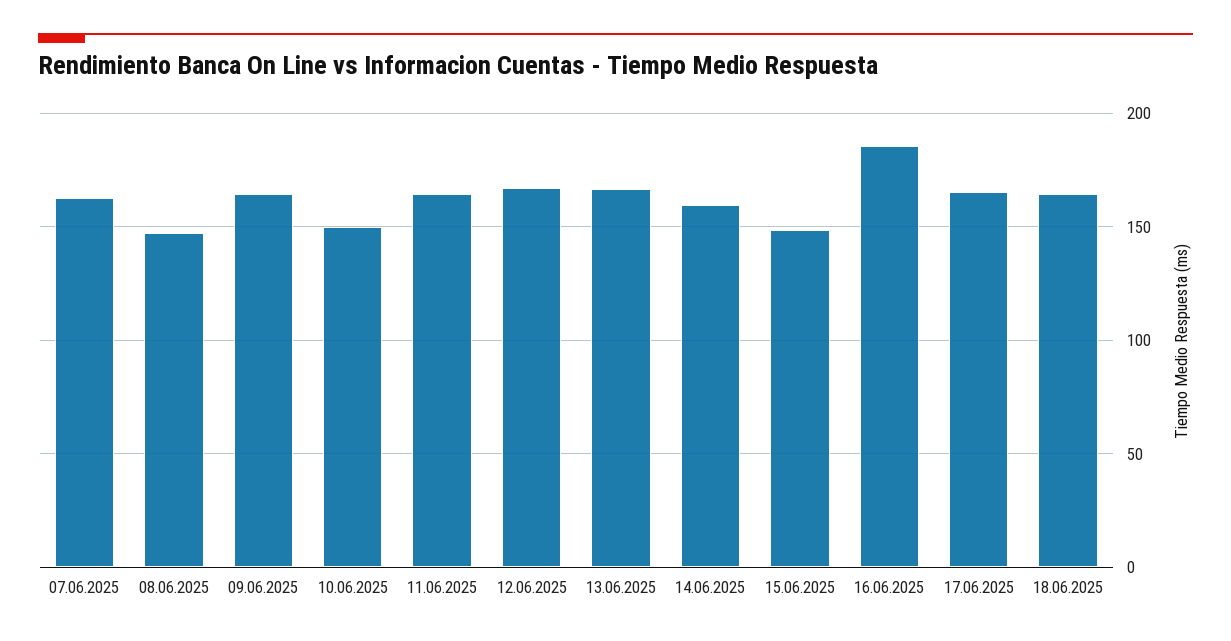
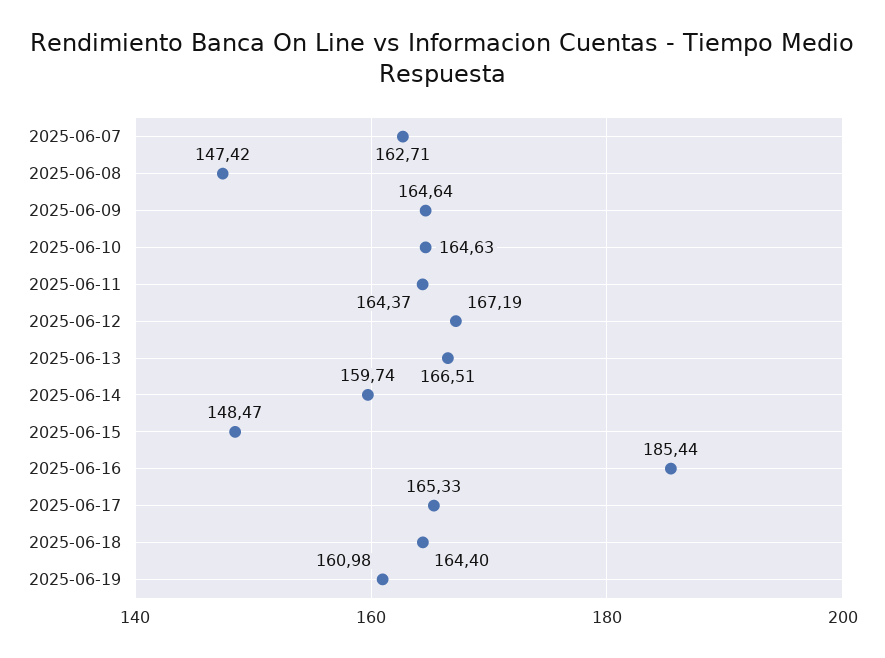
10.06.2025: 150 -> 164.63
2025-06-19: none -> 160.98

